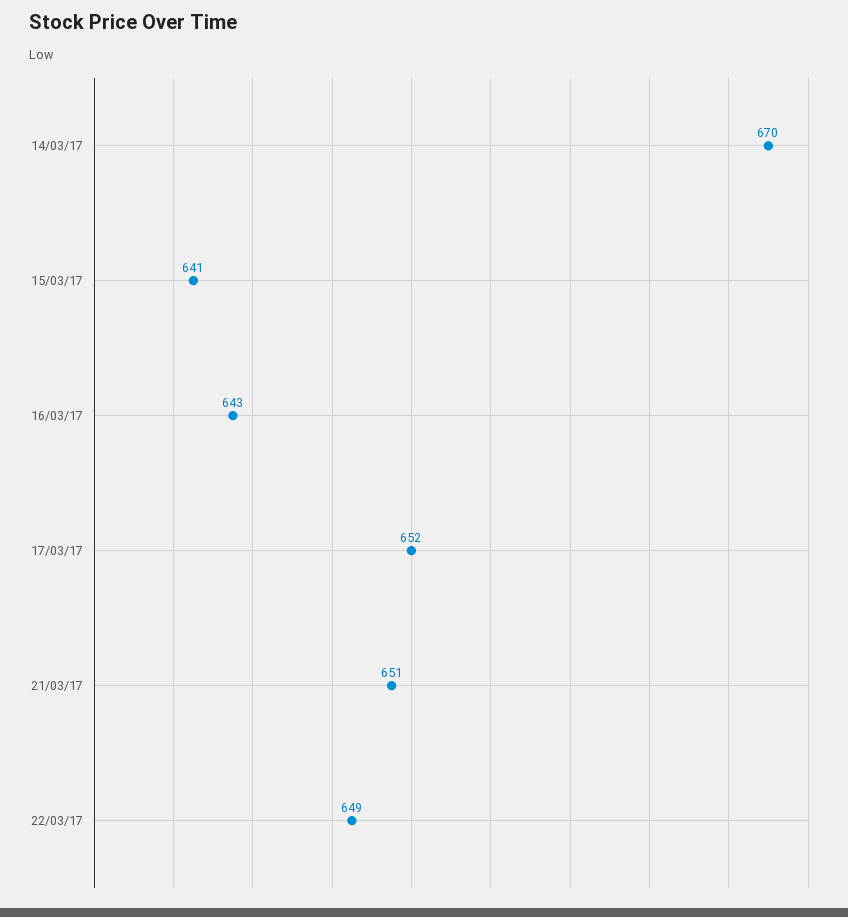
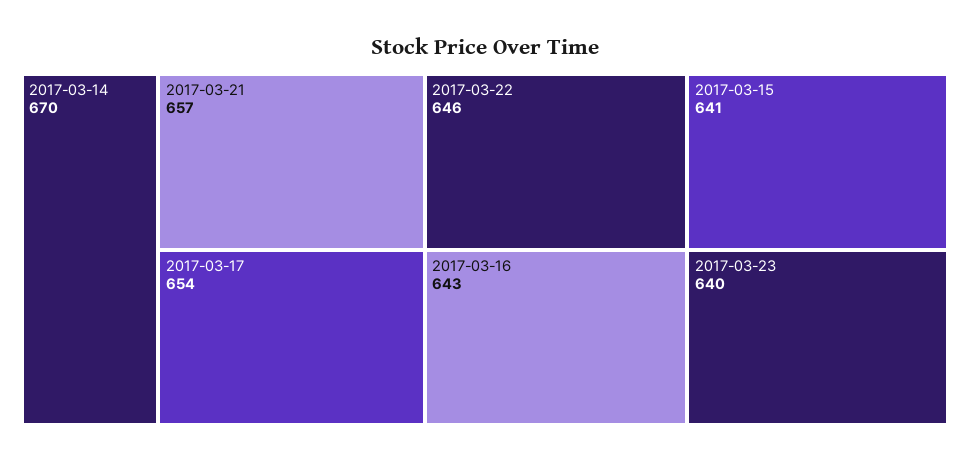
17/03/17: 652 -> 654
21/03/17: 651 -> 657
22/03/17: 649 -> 646
2017-03-23: none -> 640

